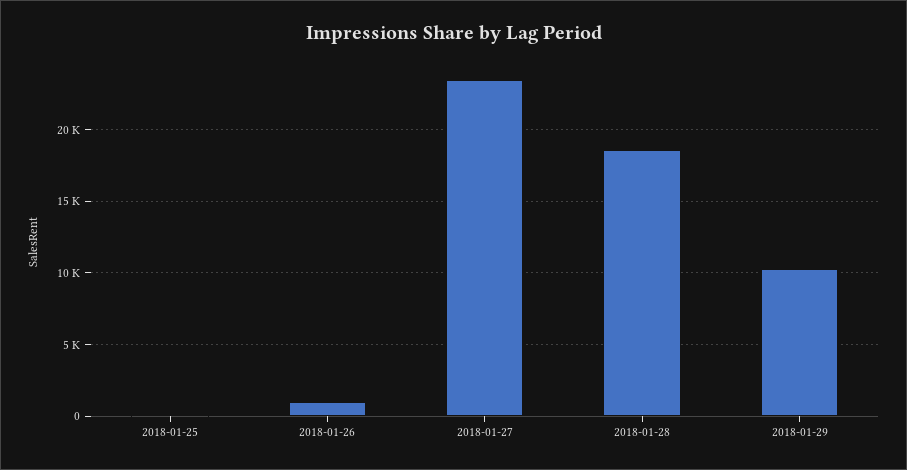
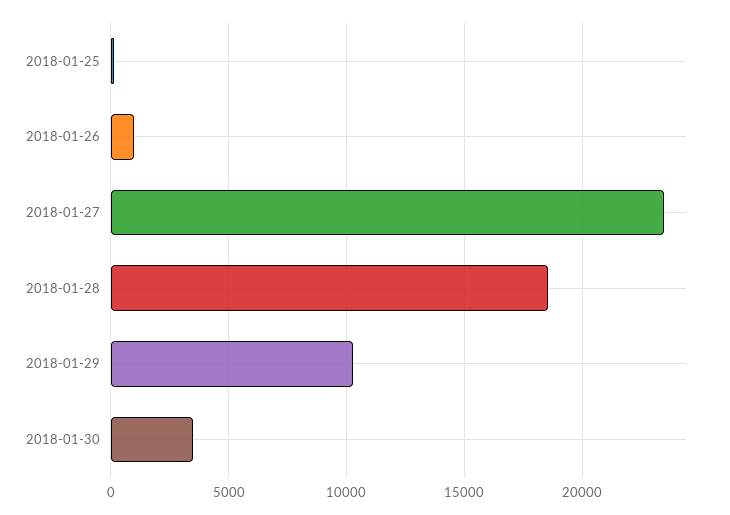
2018-01-30: none -> 3500

